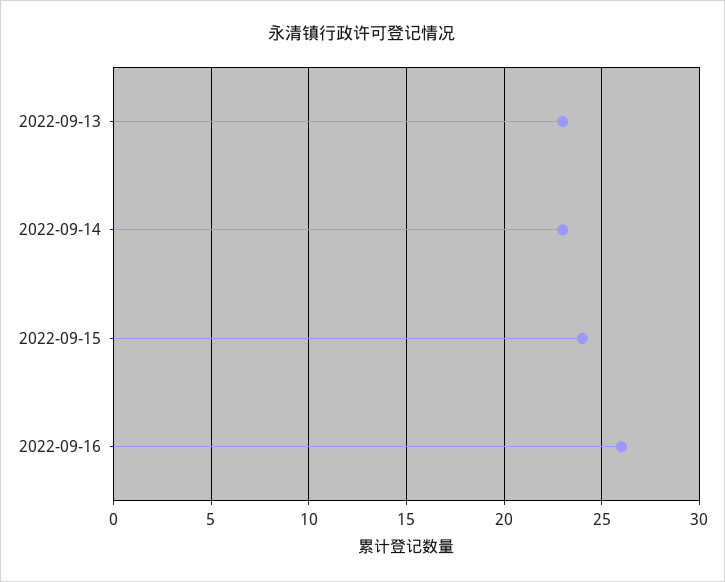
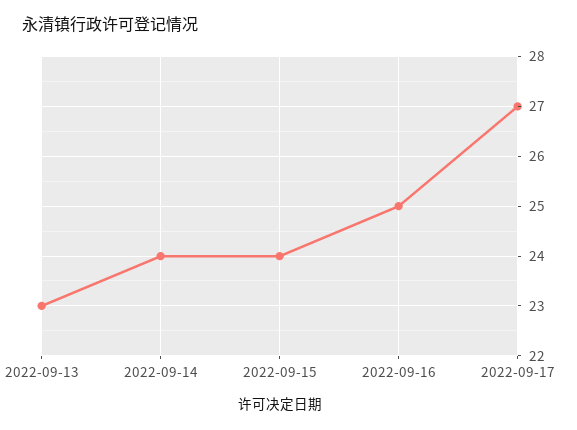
2022-09-14: 23 -> 24
2022-09-16: 26 -> 25
2022-09-17: none -> 27

